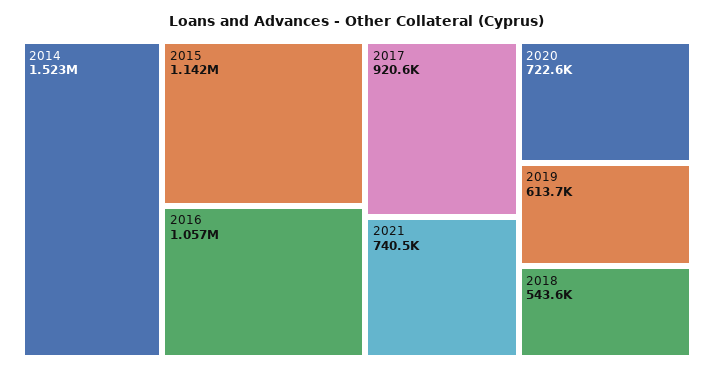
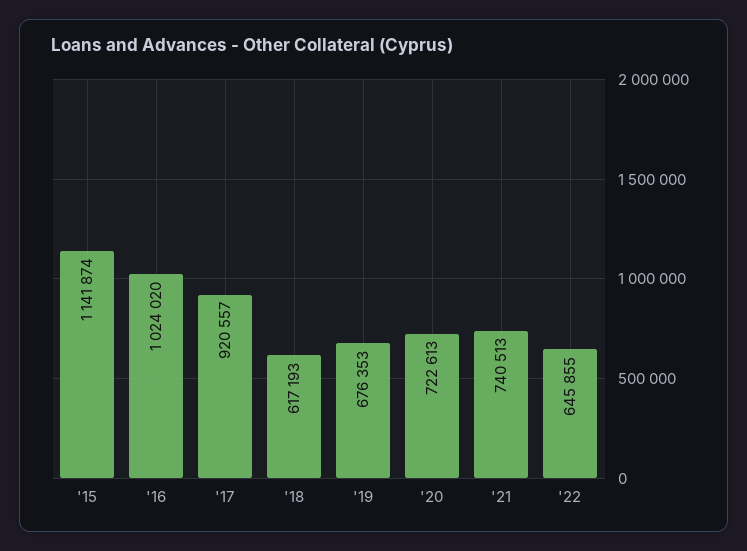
2014: 1523000 -> none
2016: 1057000 -> 1024020
2019: 613700 -> 676353
2018: 543600 -> 617193
'22: none -> 645855

